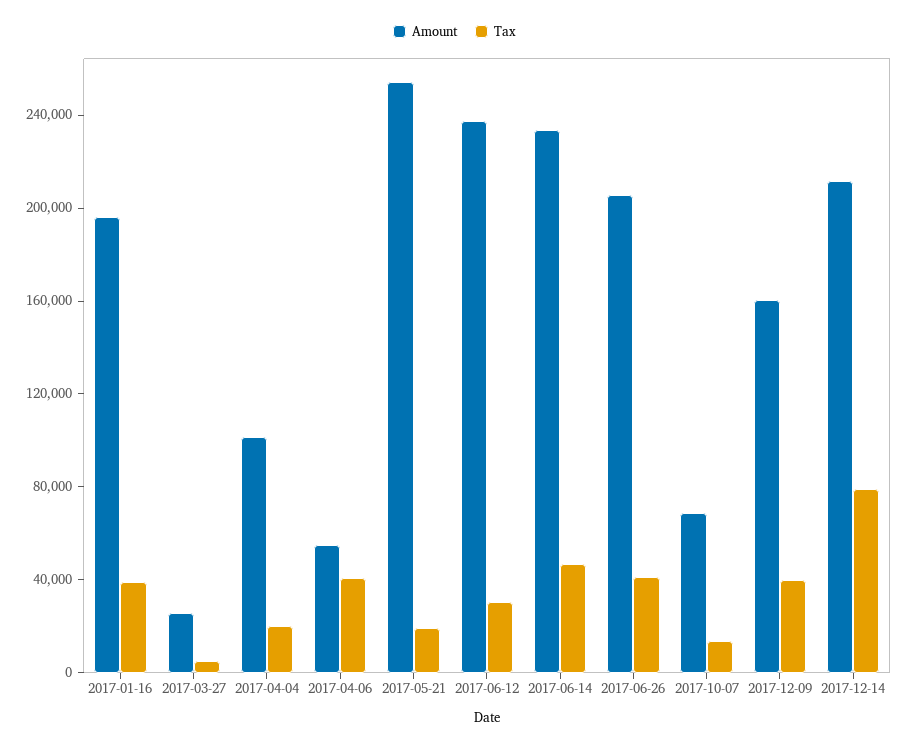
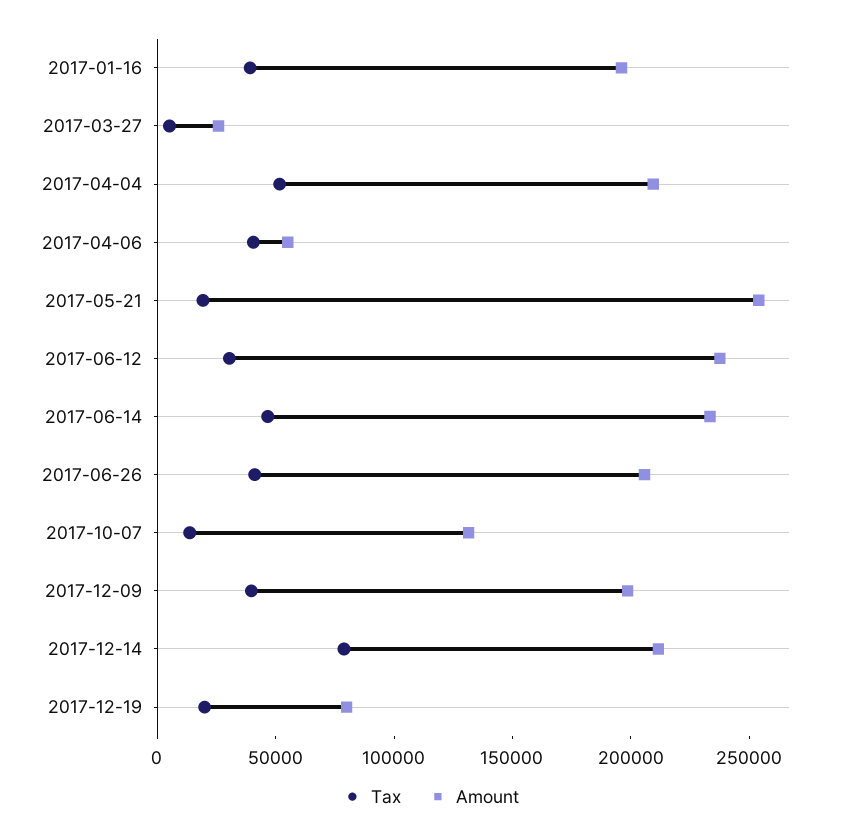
Amount, 2017-04-04: 100000 -> 210000
Tax, 2017-04-04: 20000 -> 50000
Amount, 2017-10-07: 70000 -> 130000
Amount, 2017-12-09: 160000 -> 200000
Tax, 2017-12-19: none -> 20000
Amount, 2017-12-19: none -> 80000

